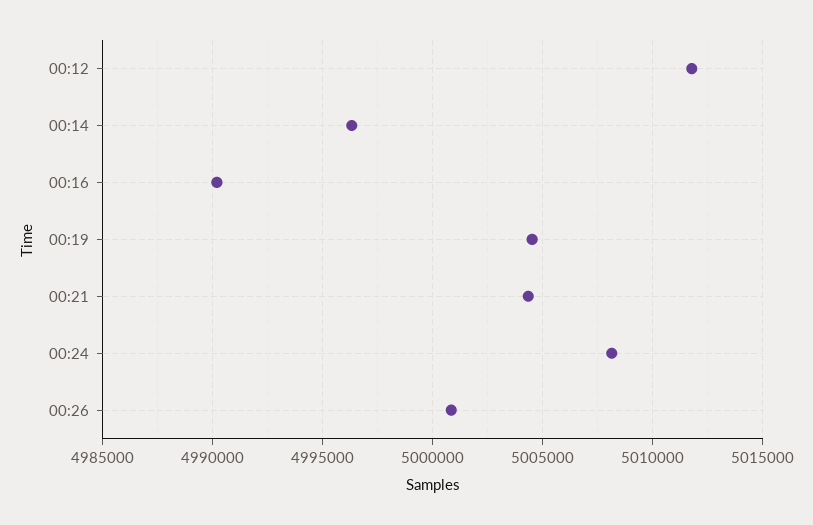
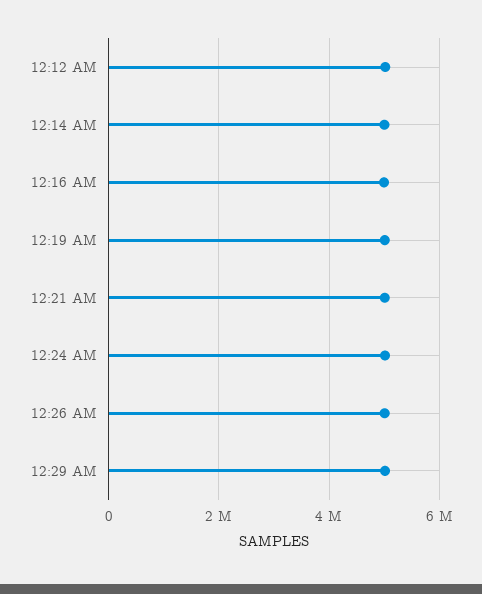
12:29 AM: none -> 5000000

